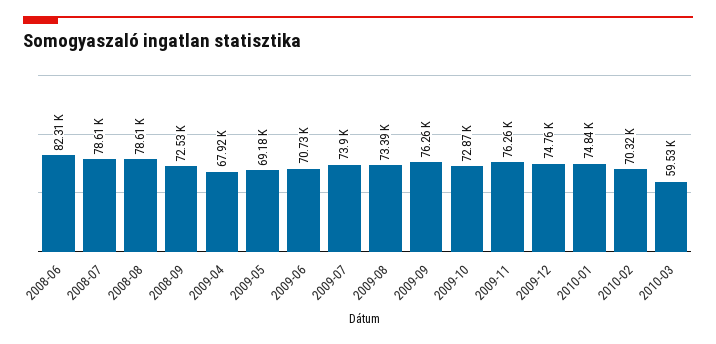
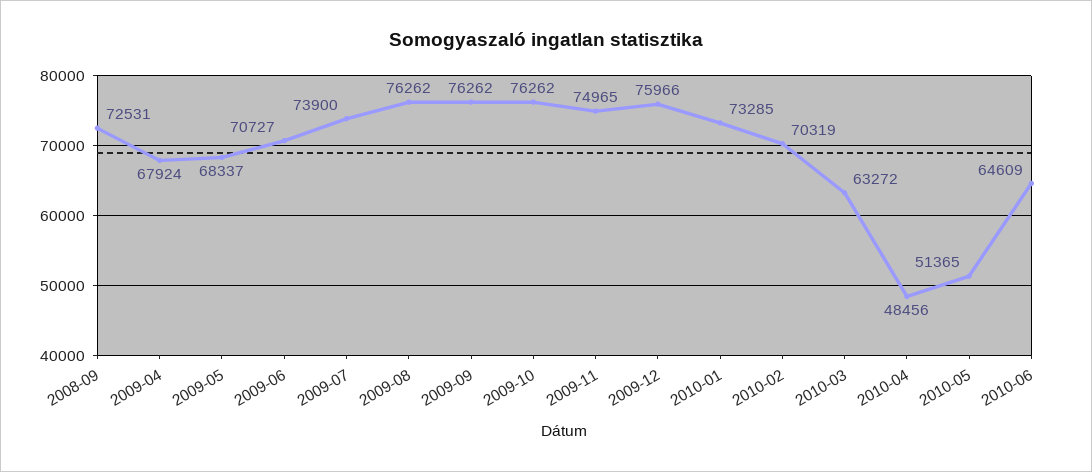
2008-06: 82310 -> none
2008-07: 78610 -> none
2008-08: 78610 -> none
2009-05: 69180 -> 68337
2009-08: 73390 -> 76262
2009-10: 72870 -> 76262
2009-11: 76260 -> 74965
2009-12: 74760 -> 75966
2010-01: 74840 -> 73285
2010-03: 59530 -> 63272
2010-04: none -> 48456
2010-05: none -> 51365
2010-06: none -> 64609

